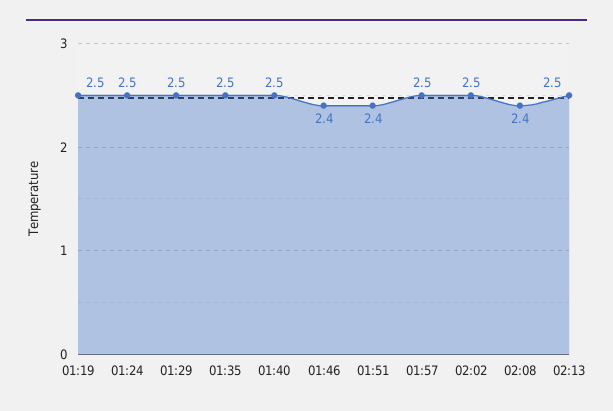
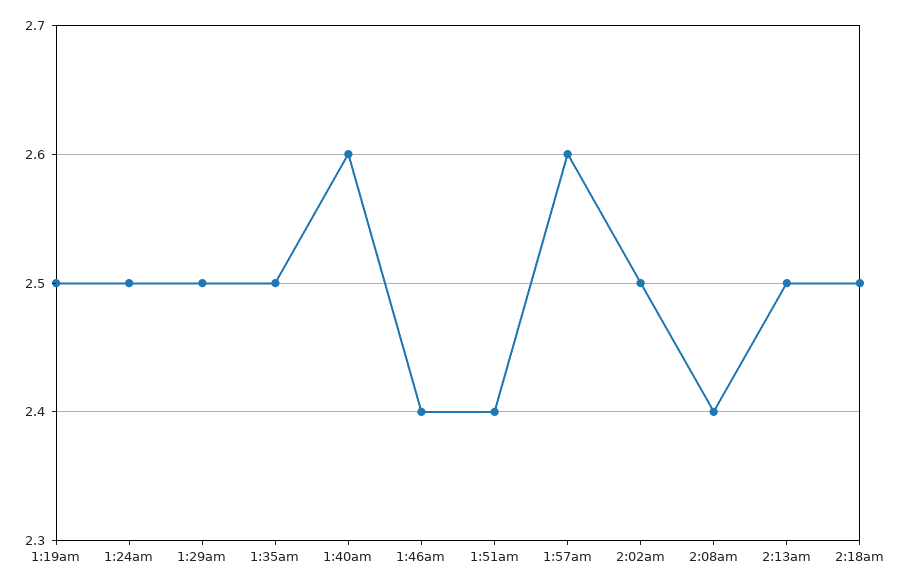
01:40: 2.5 -> 2.6
01:57: 2.5 -> 2.6
2:18am: none -> 2.5

